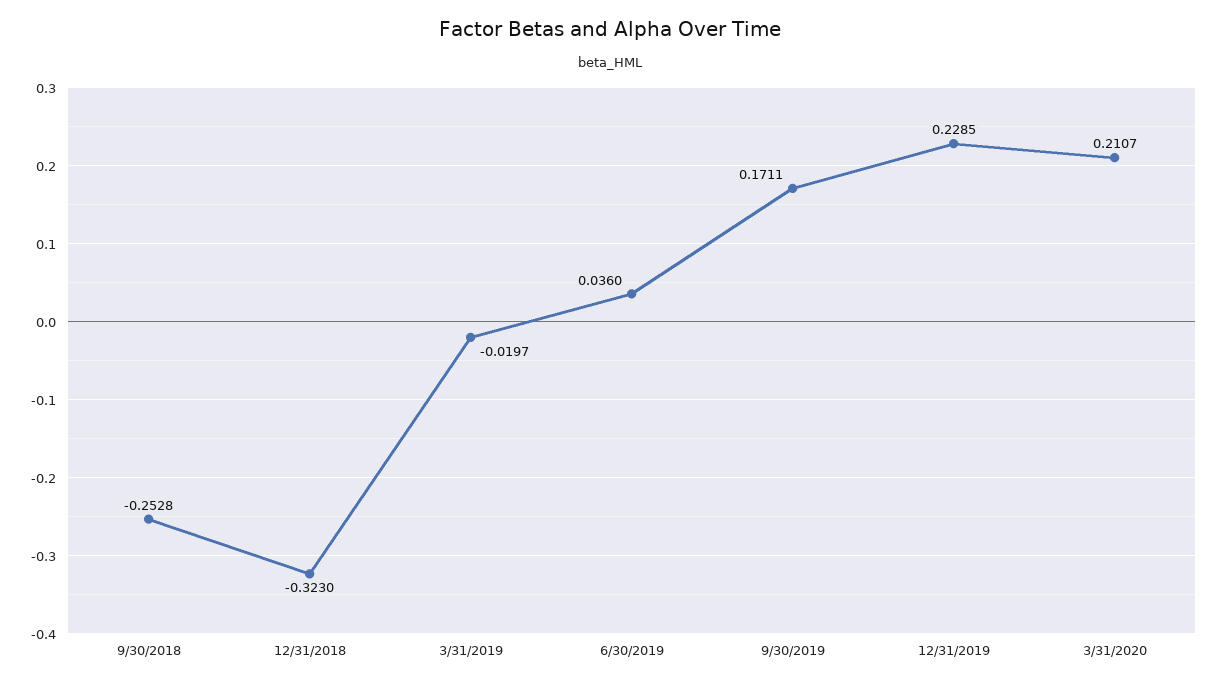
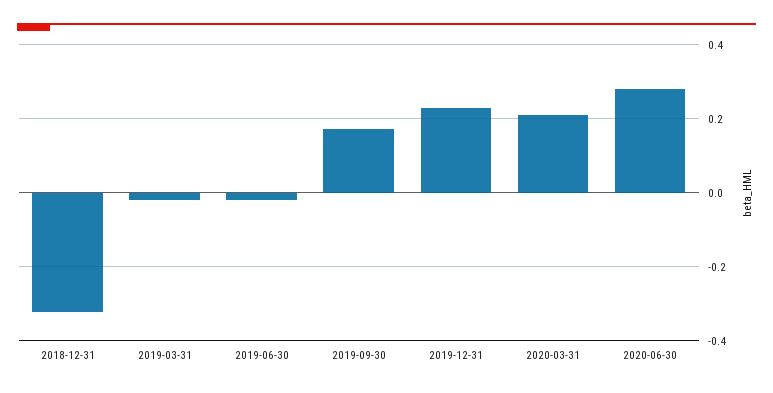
9/30/2018: -0.2528 -> none
6/30/2019: 0.036 -> -0.02
2020-06-30: none -> 0.28

